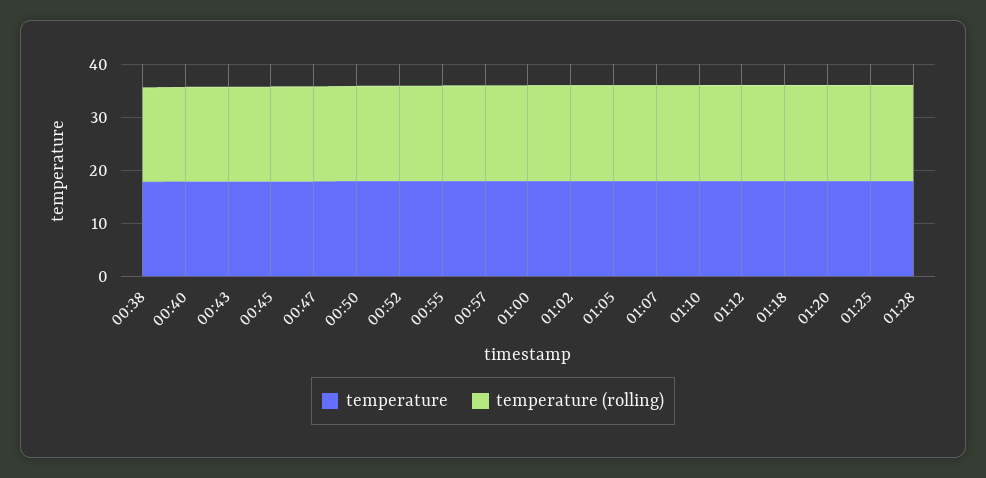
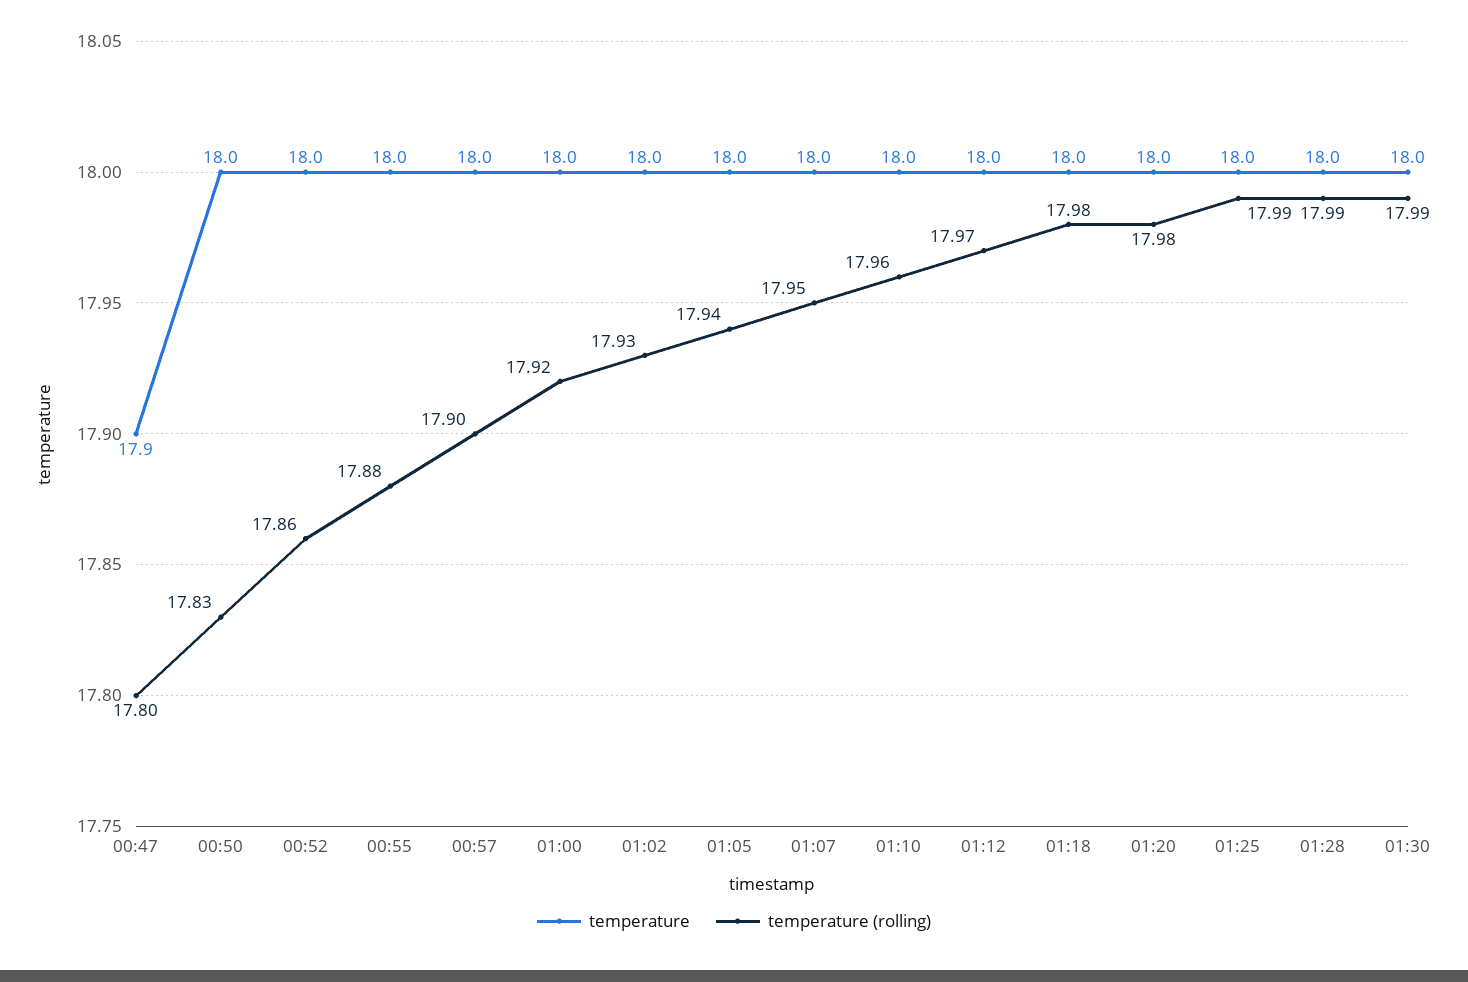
temperature, 00:38: 18 -> none
temperature (rolling), 00:38: 18 -> none
temperature, 00:40: 18 -> none
temperature (rolling), 00:40: 18 -> none
temperature, 00:43: 18 -> none
temperature (rolling), 00:43: 18 -> none
temperature, 00:45: 18 -> none
temperature (rolling), 00:45: 18 -> none
temperature, 01:30: none -> 18
temperature (rolling), 01:30: none -> 17.99

